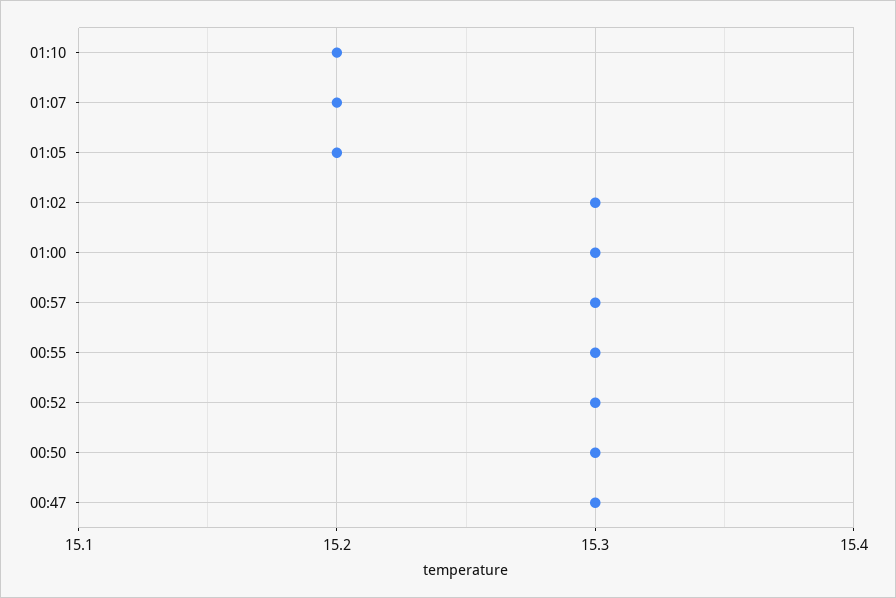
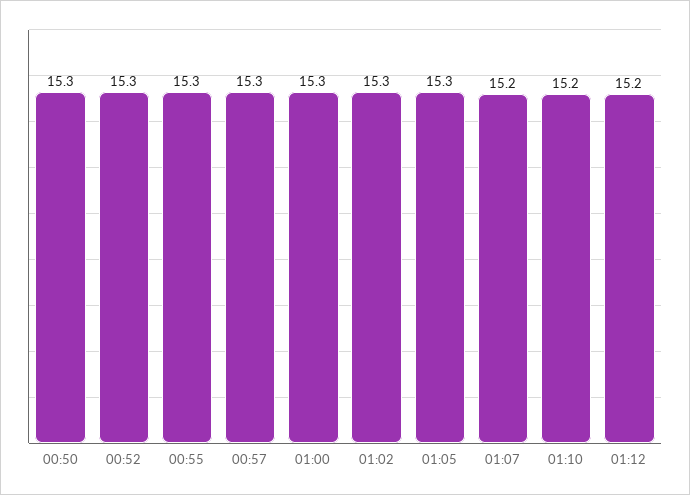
01:05: 15.2 -> 15.3
00:47: 15.3 -> none
01:12: none -> 15.2

